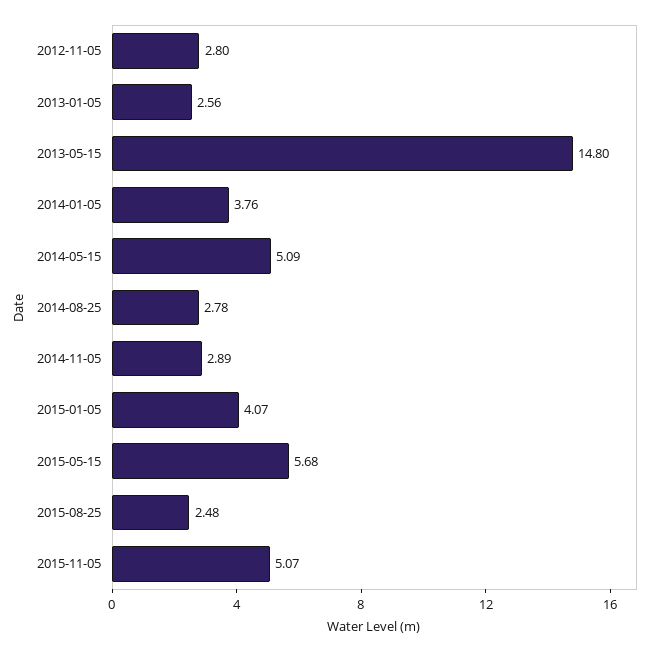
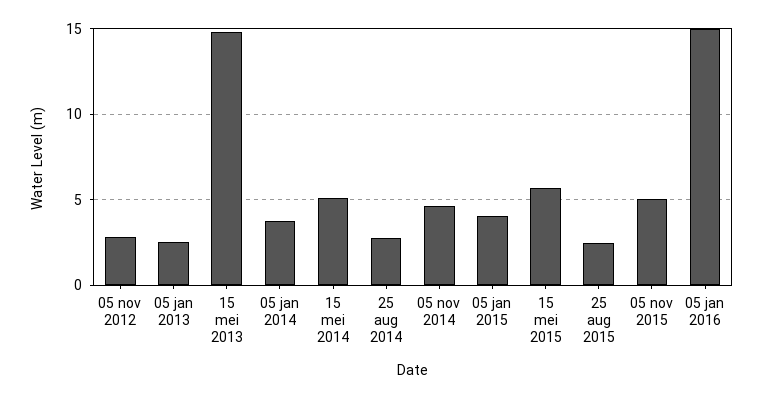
2014-11-05: 2.89 -> 4.5
05 jan 2016: none -> 15

